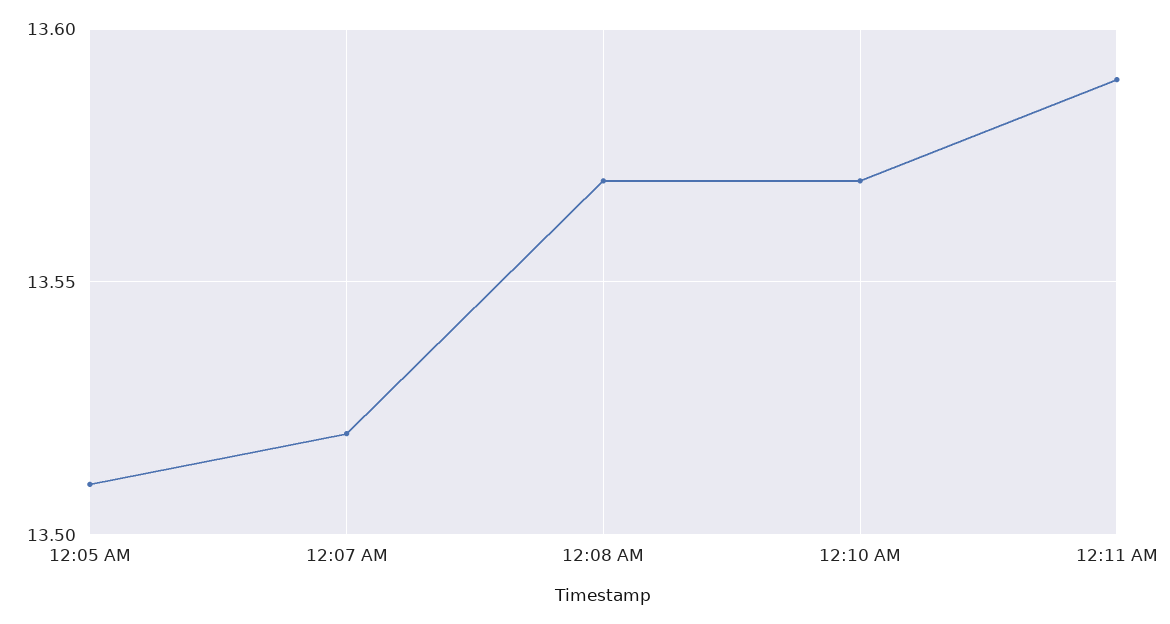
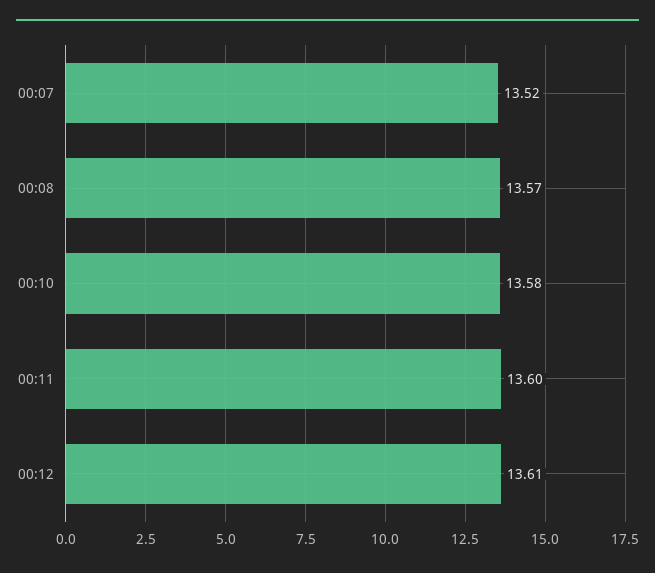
12:05 AM: 13.51 -> none
12:10 AM: 13.57 -> 13.58
12:11 AM: 13.59 -> 13.6
00:12: none -> 13.61

